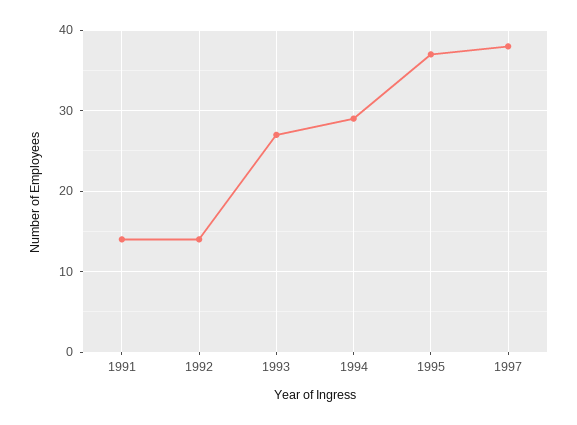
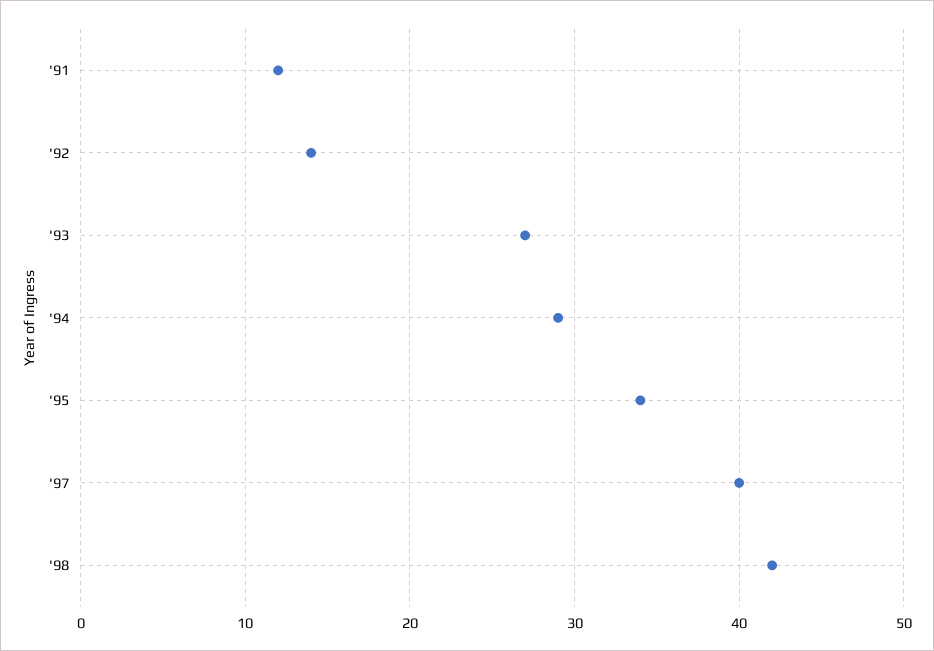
1991: 14 -> 12
1995: 37 -> 34
1997: 38 -> 40
'98: none -> 42

